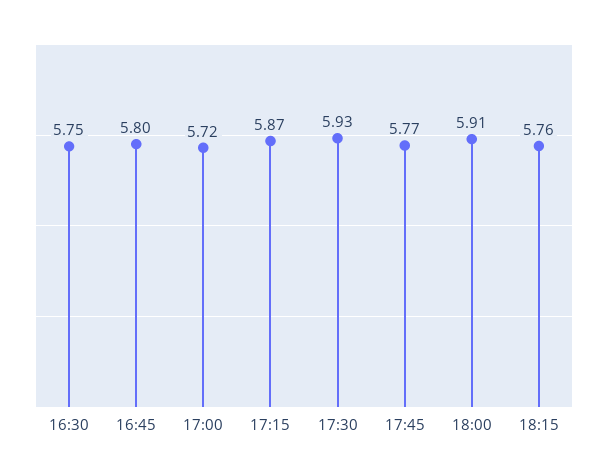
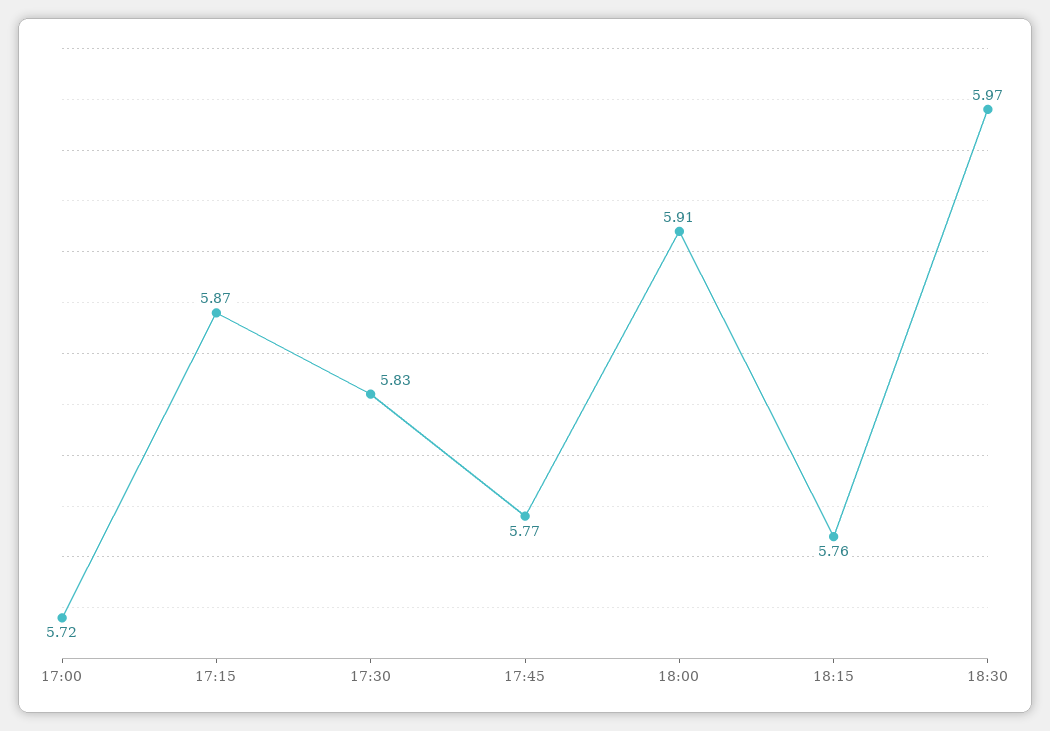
16:30: 5.75 -> none
16:45: 5.8 -> none
17:30: 5.93 -> 5.83
18:30: none -> 5.97

